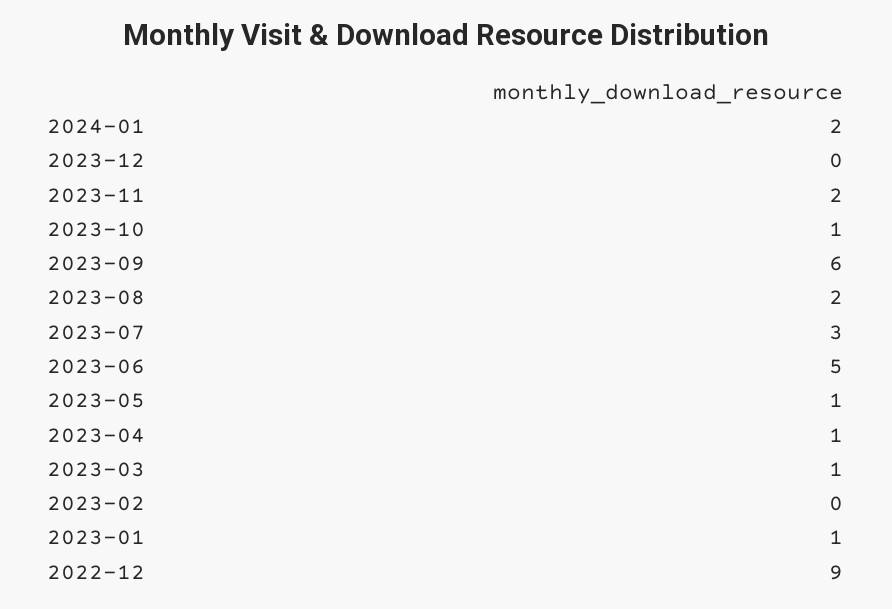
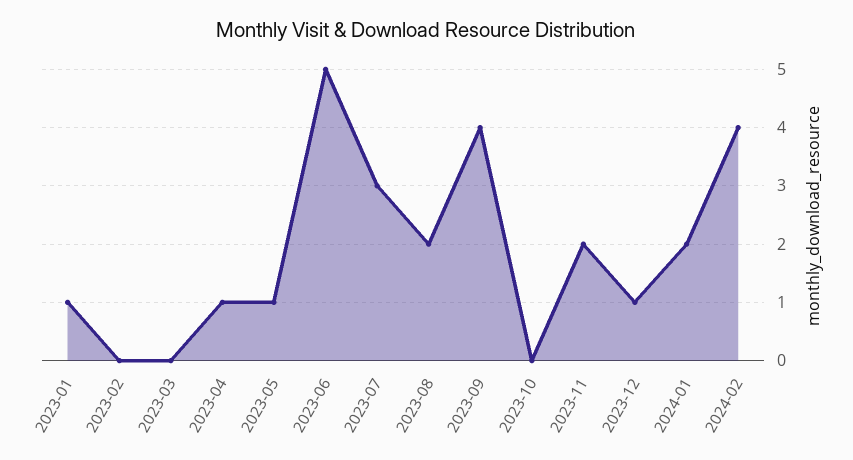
2023-12: 0 -> 1
2023-10: 1 -> 0
2023-09: 6 -> 4
2023-03: 1 -> 0
2022-12: 9 -> none
2024-02: none -> 4

